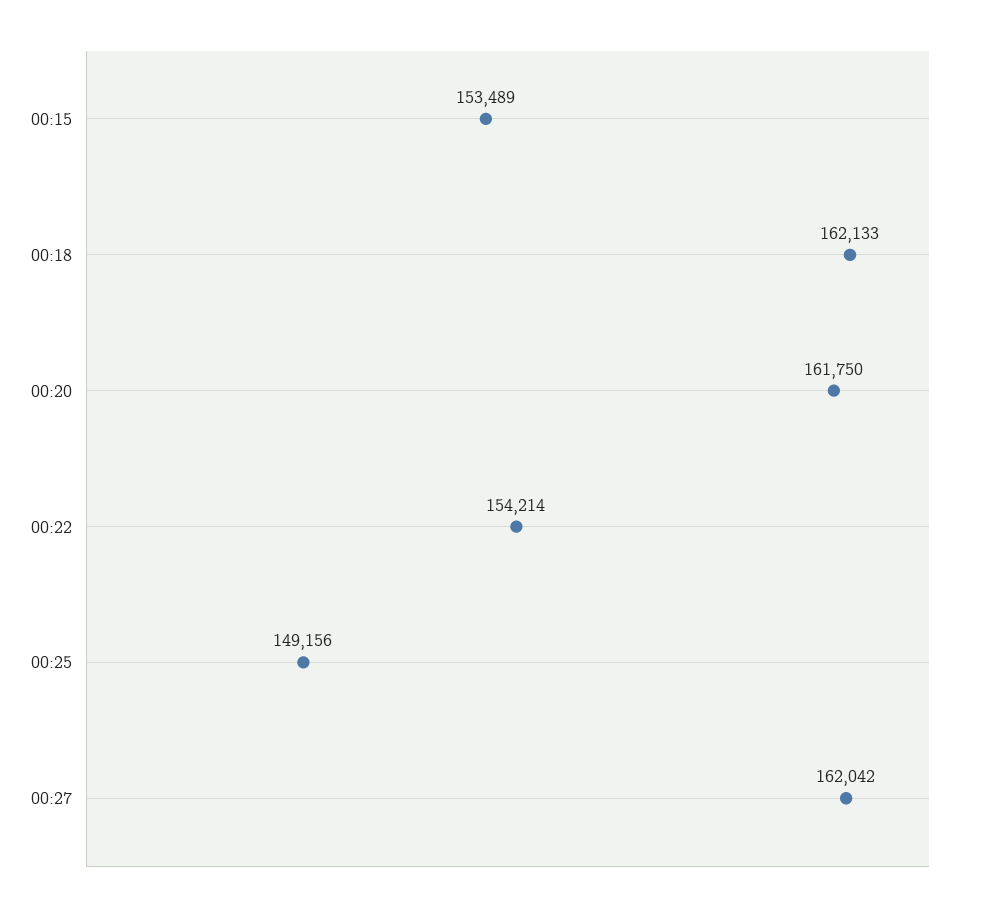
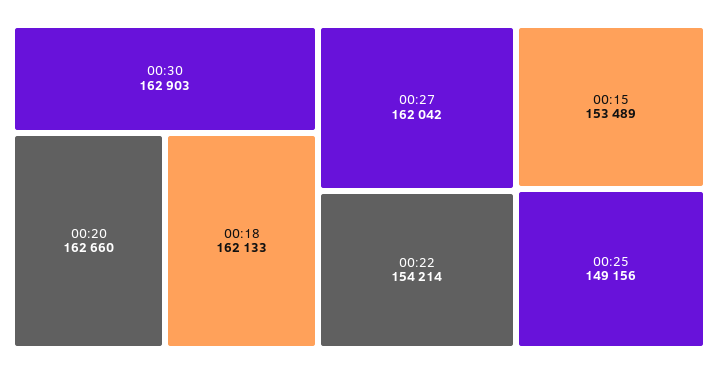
00:20: 161750 -> 162660
00:30: none -> 162903

